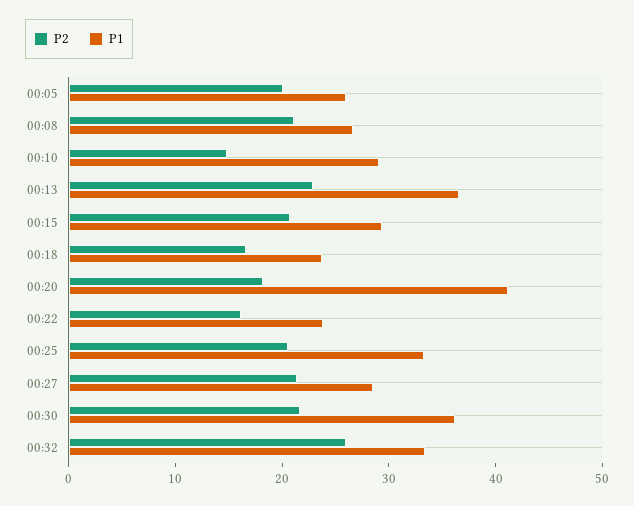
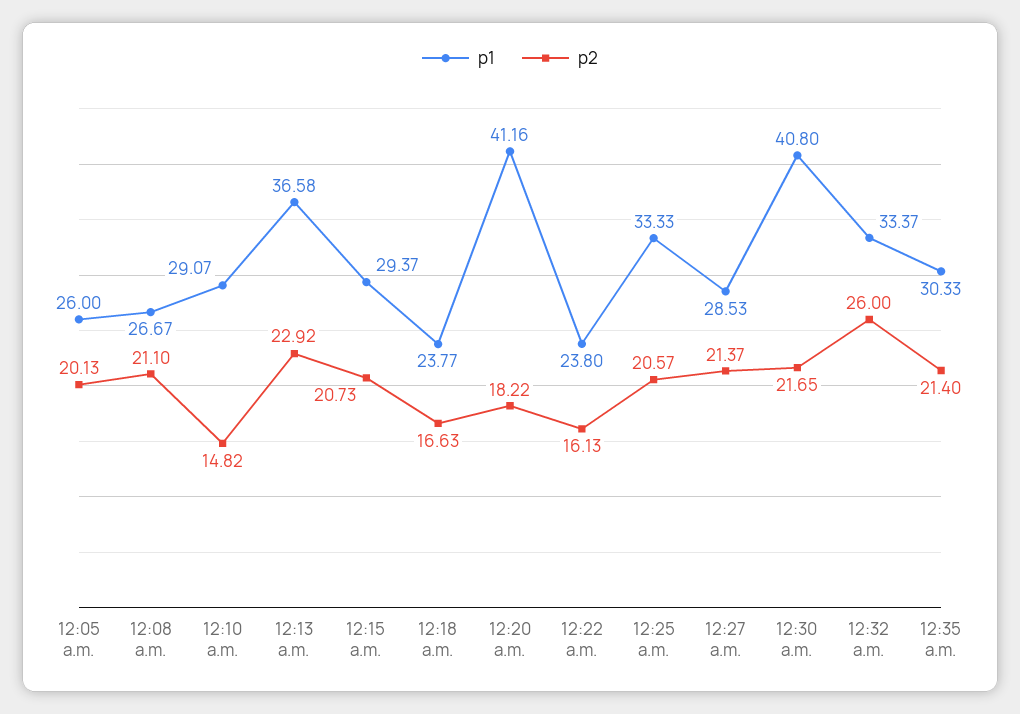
P1, 00:30: 36 -> 40.8
P1, 12:35 a.m.: none -> 30.33
P2, 12:35 a.m.: none -> 21.4

